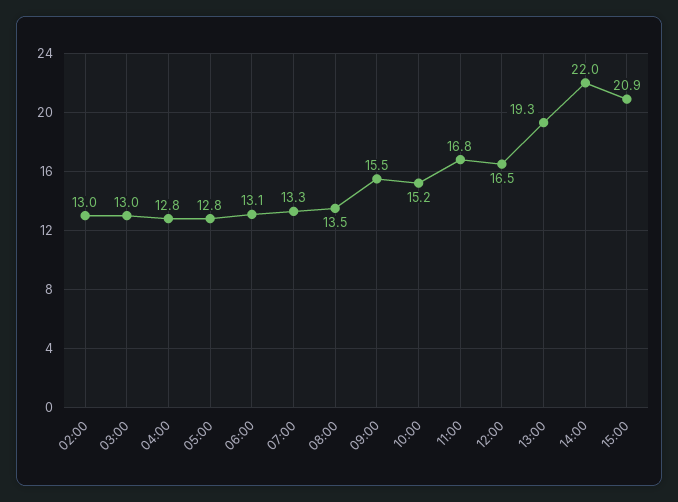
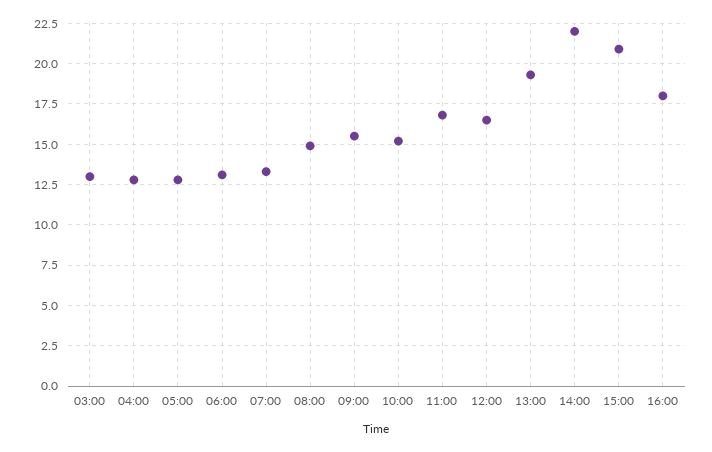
02:00: 13 -> none
08:00: 13.5 -> 15
16:00: none -> 18

